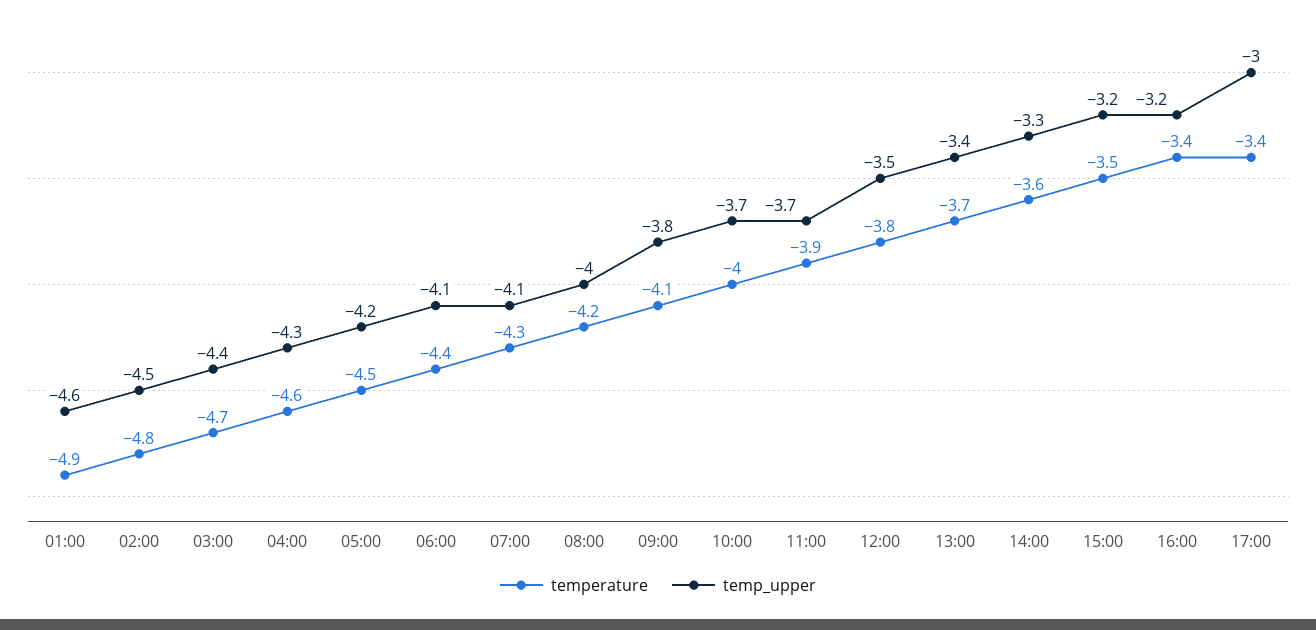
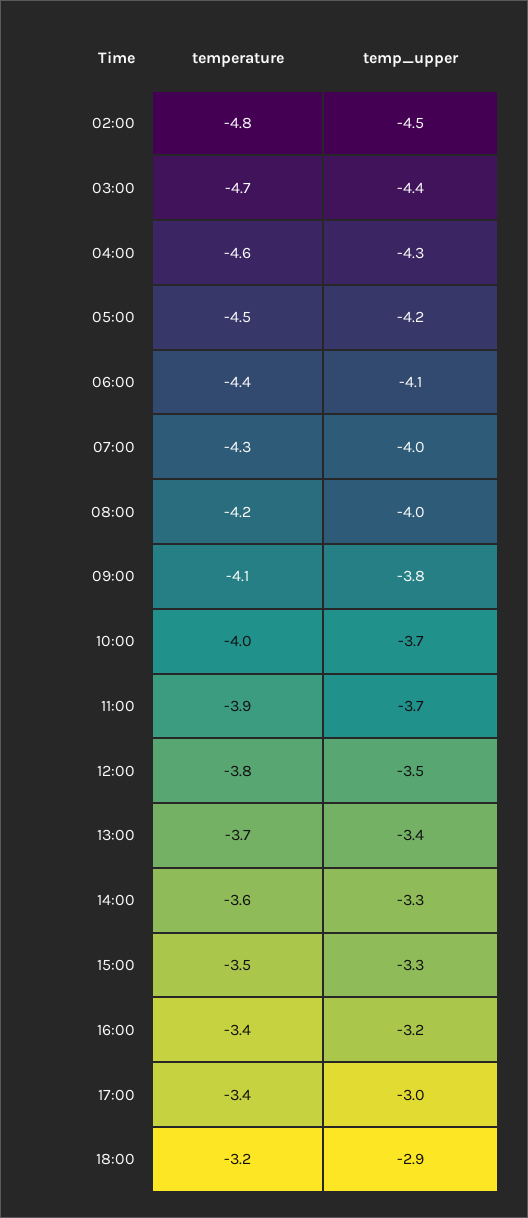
temperature, 01:00: -4.9 -> none
temp_upper, 01:00: -4.6 -> none
temp_upper, 07:00: -4.1 -> -4
temp_upper, 15:00: -3.2 -> -3.3
temperature, 18:00: none -> -3.2
temp_upper, 18:00: none -> -2.9

